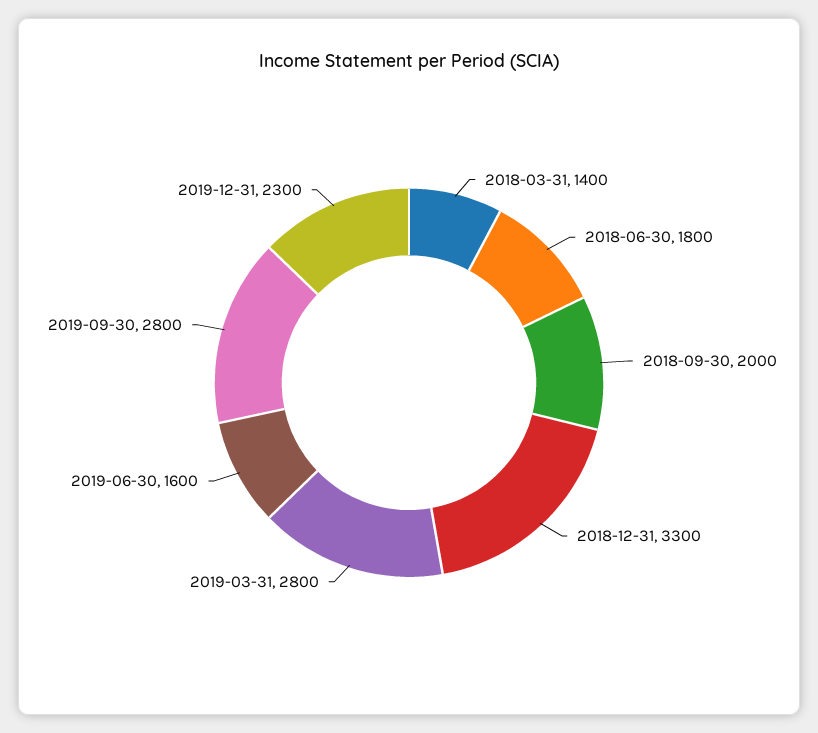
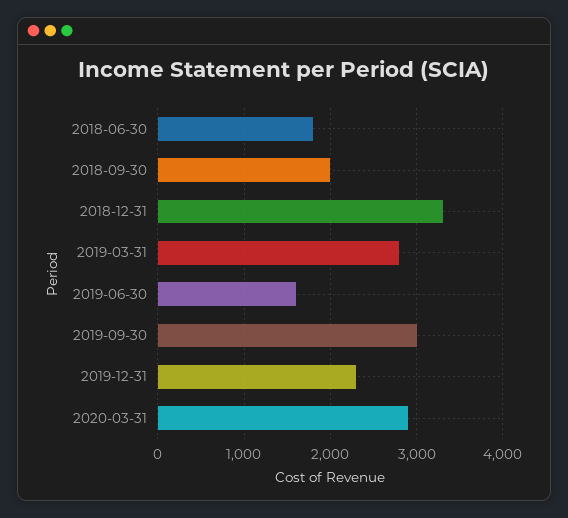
2018-03-31: 1400 -> none
2019-09-30: 2800 -> 3000
2020-03-31: none -> 2900

